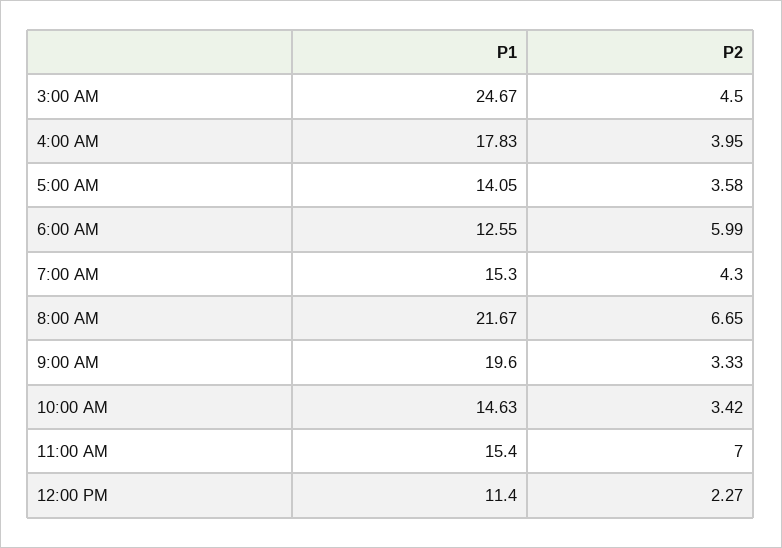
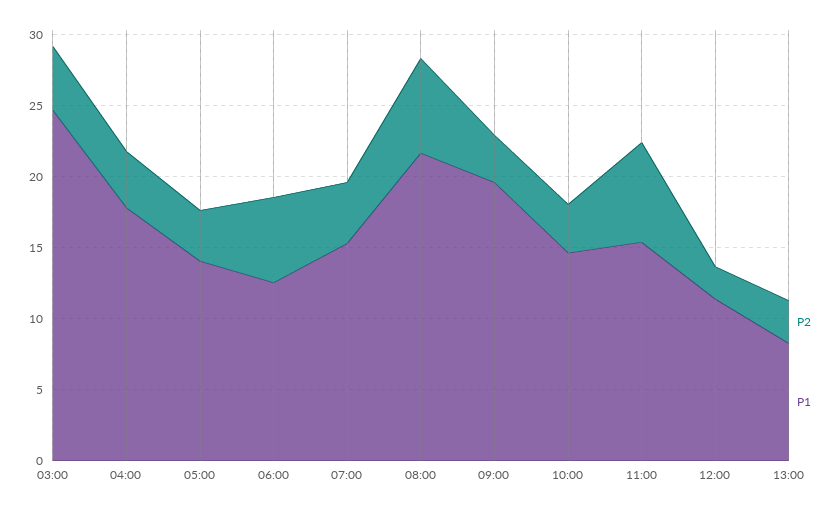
P2, 13:00: none -> 3
P1, 13:00: none -> 8

